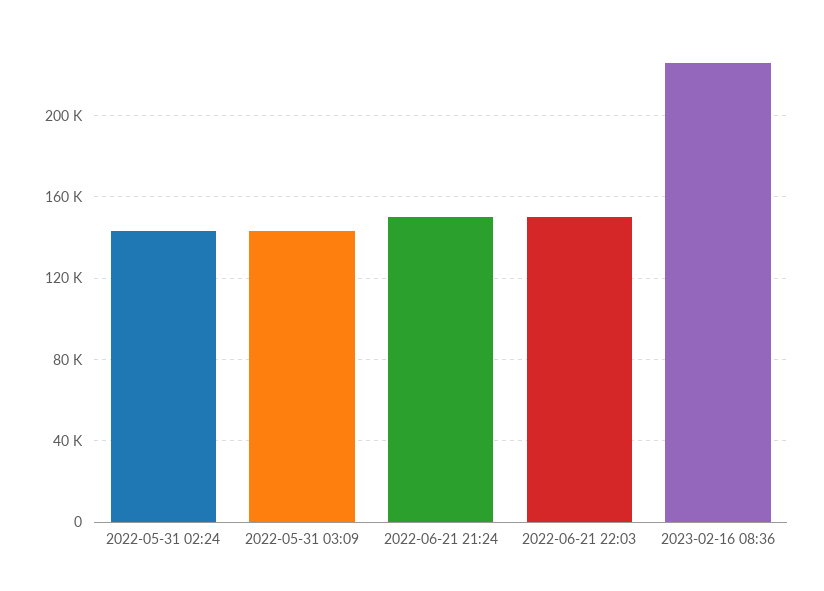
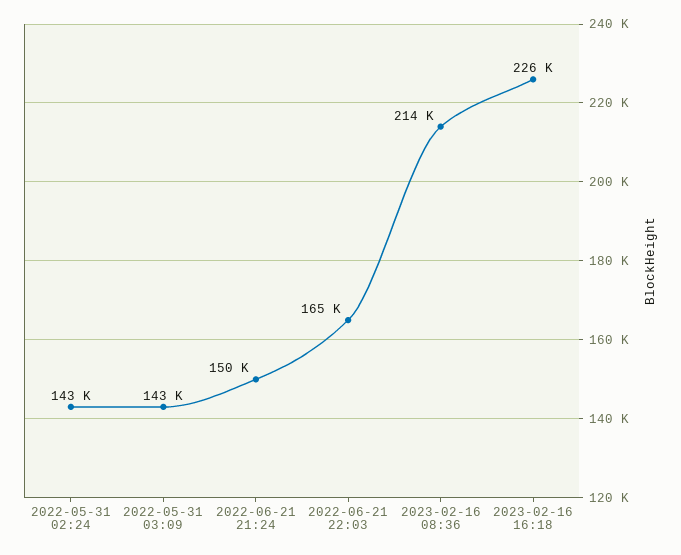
2022-06-21 22:03: 150000 -> 165000
2023-02-16 08:36: 225000 -> 214000
2023-02-16 16:18: none -> 226000

